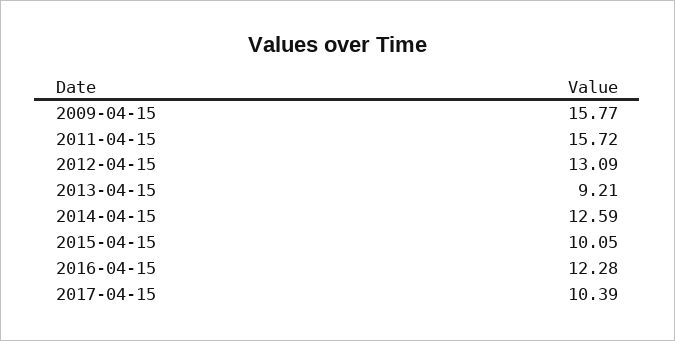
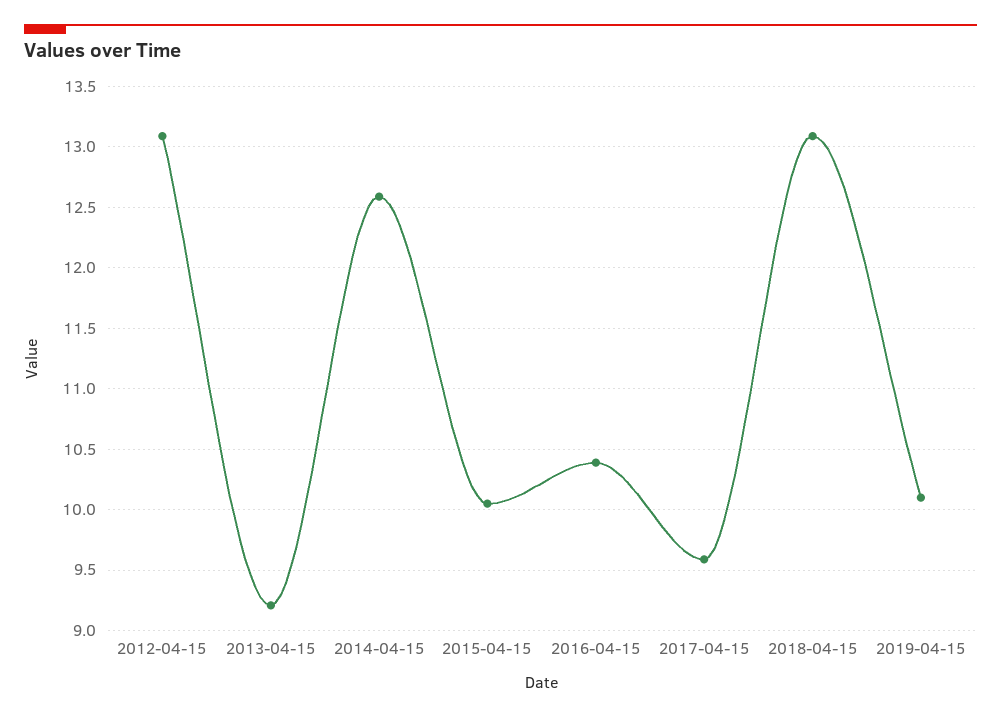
2009-04-15: 15.77 -> none
2011-04-15: 15.72 -> none
2016-04-15: 12.28 -> 10.4
2017-04-15: 10.39 -> 9.6
2018-04-15: none -> 13.1
2019-04-15: none -> 10.1

